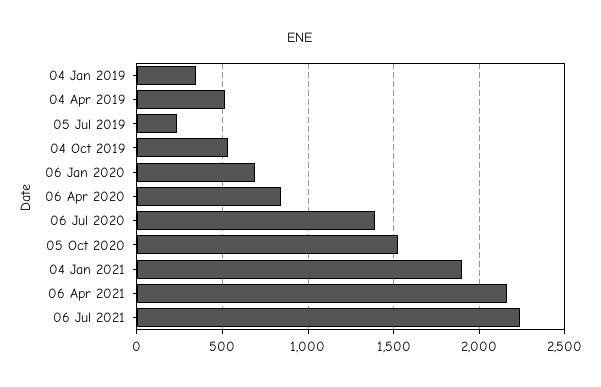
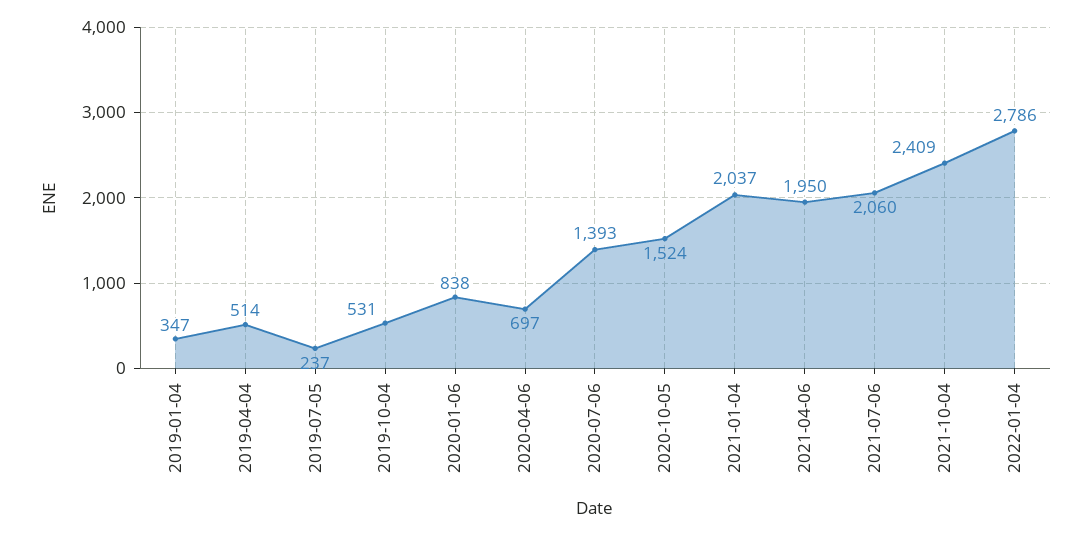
06 Jan 2020: 700 -> 838
06 Apr 2020: 850 -> 697
04 Jan 2021: 1900 -> 2037
06 Apr 2021: 2150 -> 1950
06 Jul 2021: 2250 -> 2060
2021-10-04: none -> 2409
2022-01-04: none -> 2786

